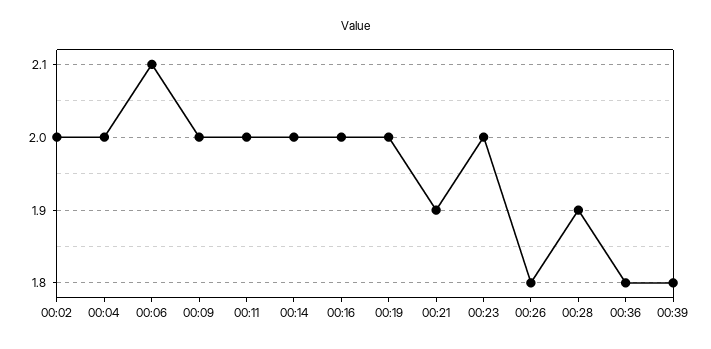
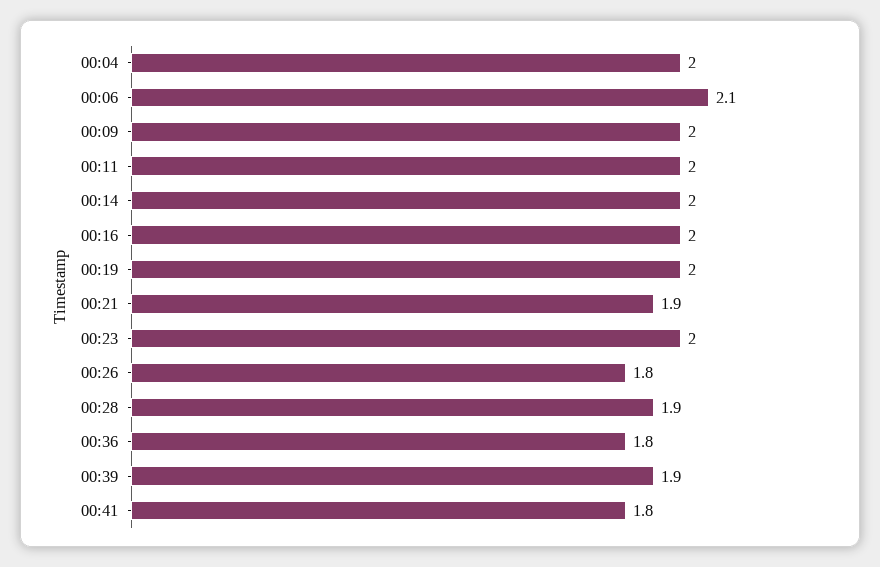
00:02: 2 -> none
00:39: 1.8 -> 1.9
00:41: none -> 1.8

